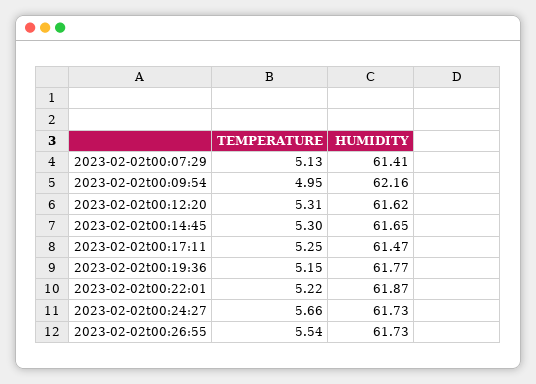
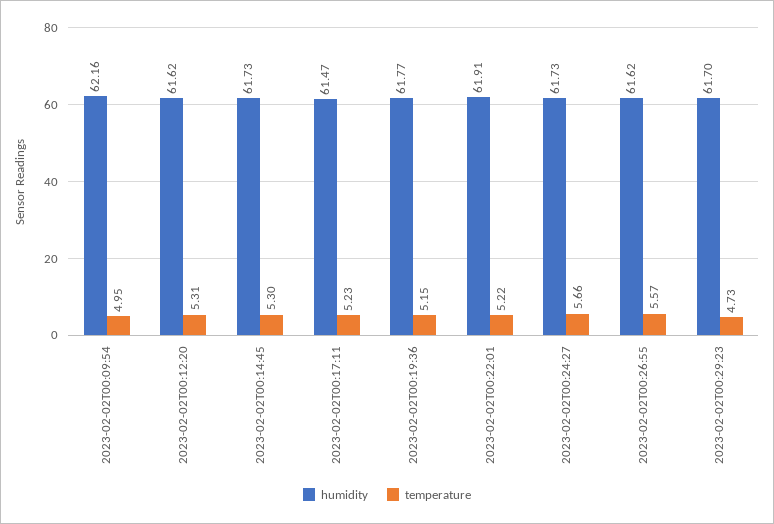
TEMPERATURE, 2023-02-02t00:07:29: 5.13 -> none
HUMIDITY, 2023-02-02t00:07:29: 61.41 -> none
HUMIDITY, 2023-02-02t00:14:45: 61.65 -> 61.73
TEMPERATURE, 2023-02-02t00:17:11: 5.25 -> 5.23
HUMIDITY, 2023-02-02t00:22:01: 61.87 -> 61.91
TEMPERATURE, 2023-02-02t00:26:55: 5.54 -> 5.57
HUMIDITY, 2023-02-02t00:26:55: 61.73 -> 61.62
HUMIDITY, 2023-02-02T00:29:23: none -> 61.7
TEMPERATURE, 2023-02-02T00:29:23: none -> 4.73

